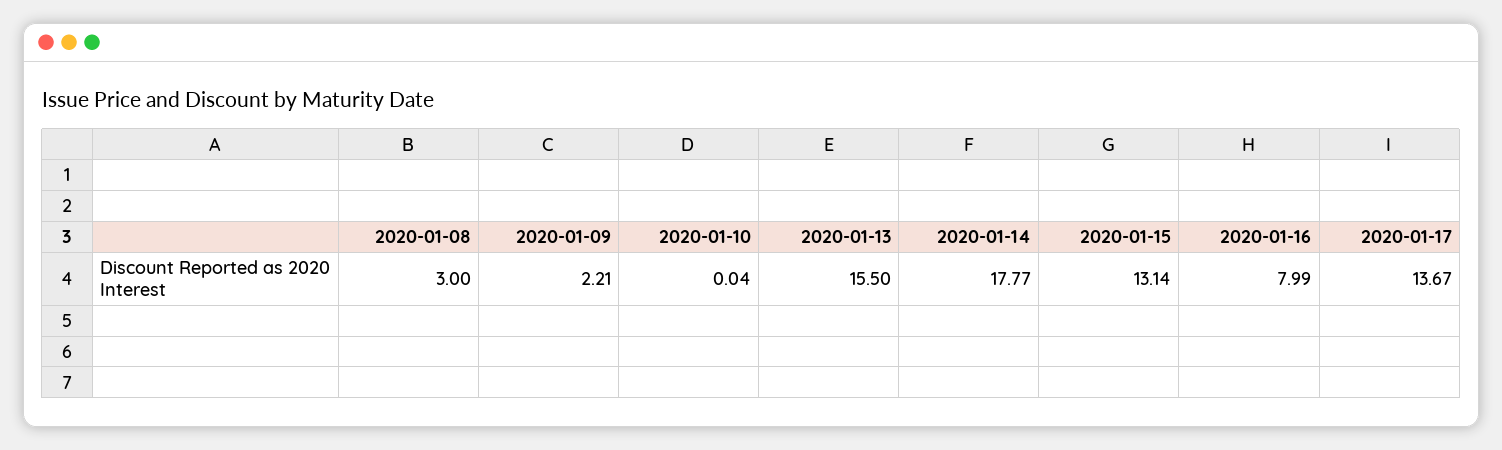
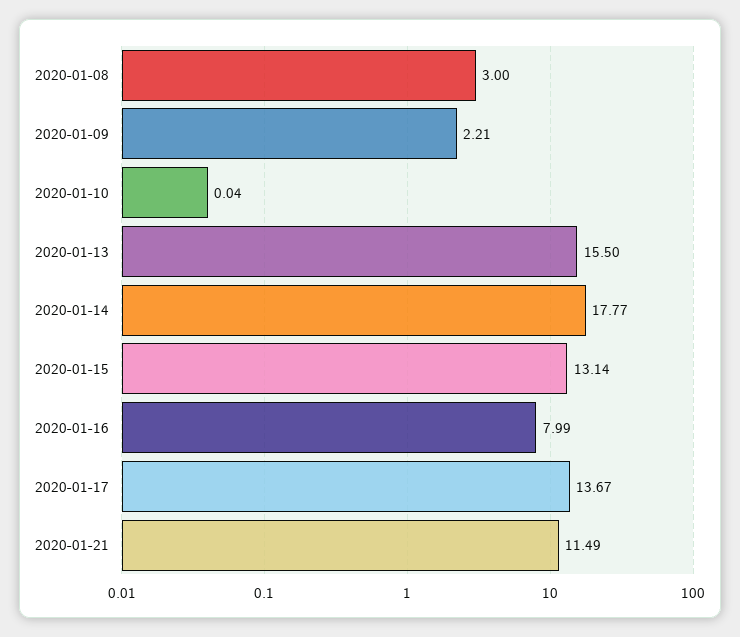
2020-01-21: none -> 11.49

